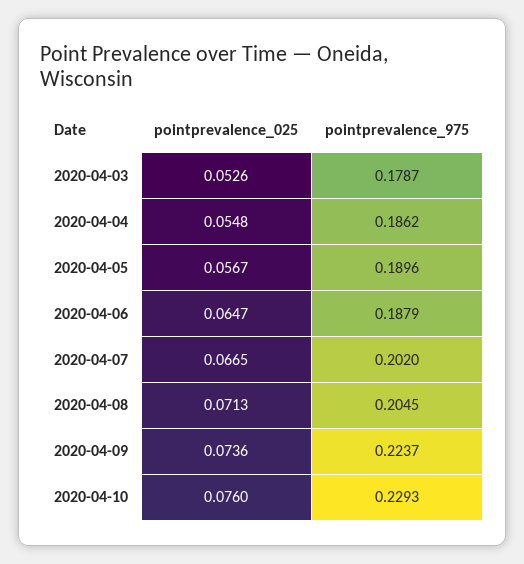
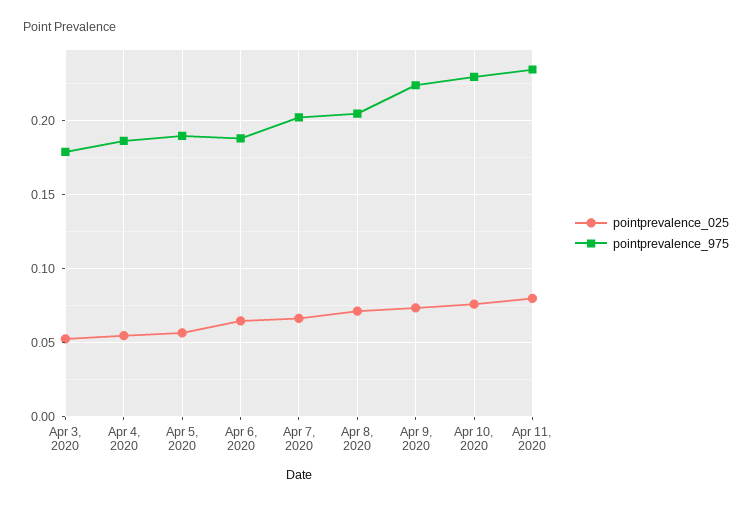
pointprevalence_025, Apr 11, 2020: none -> 0.08
pointprevalence_975, Apr 11, 2020: none -> 0.235

